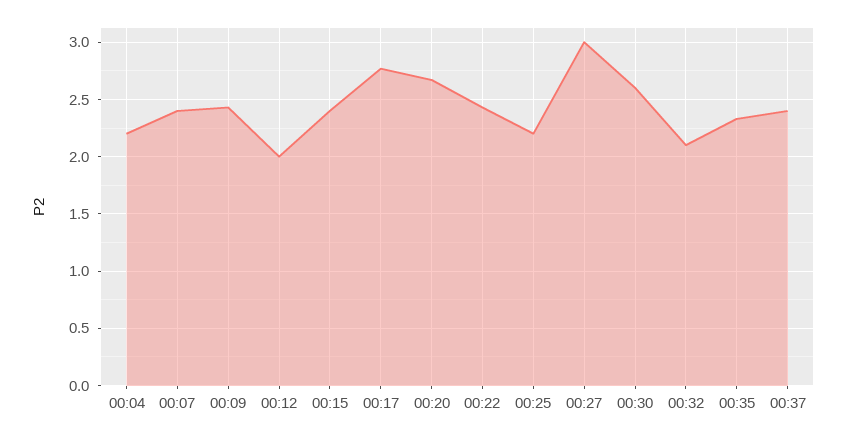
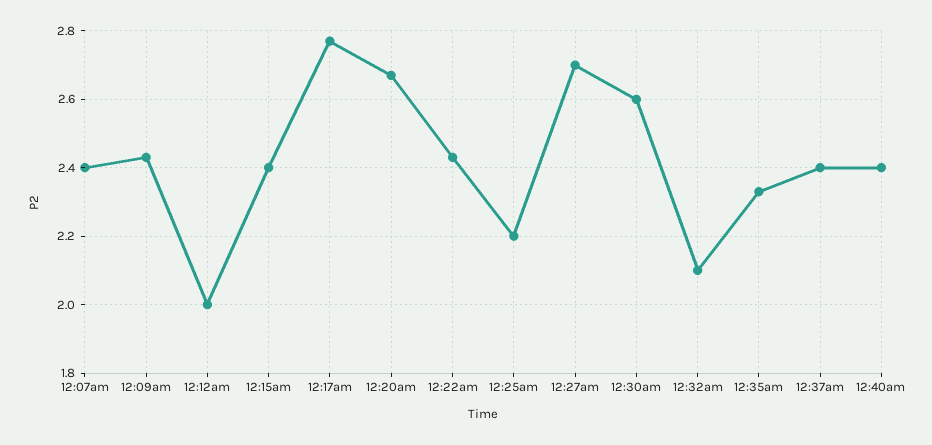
00:04: 2.2 -> none
00:27: 3 -> 2.7
12:40am: none -> 2.4

